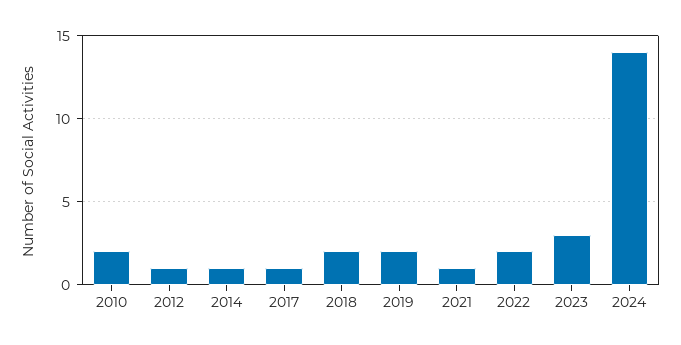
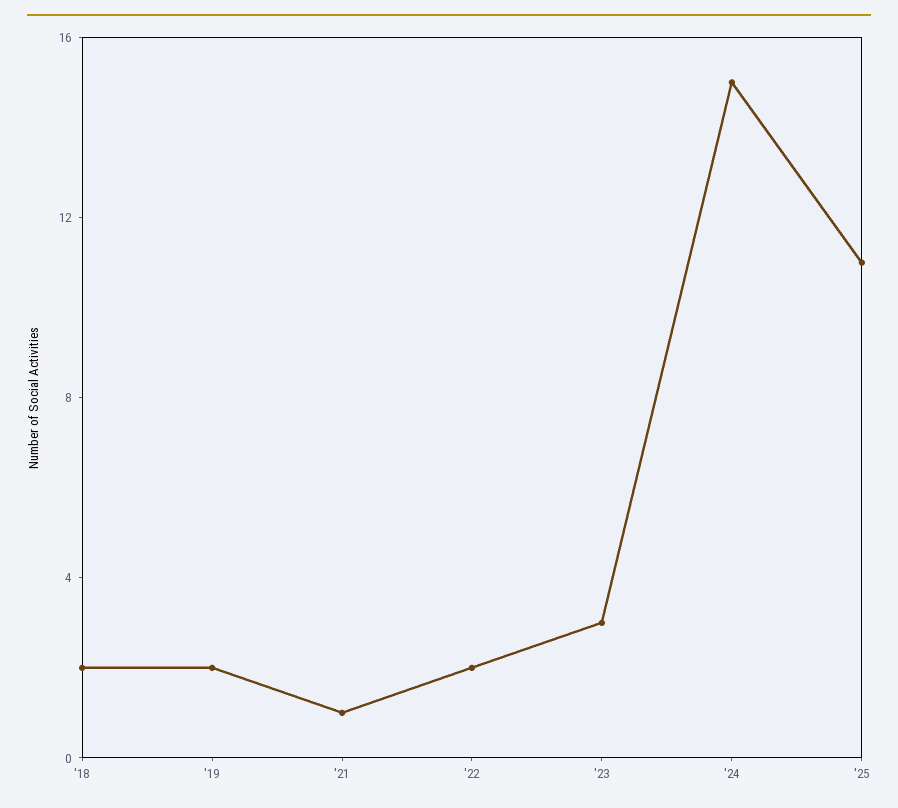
2010: 2 -> none
2012: 1 -> none
2014: 1 -> none
2017: 1 -> none
2024: 14 -> 15
'25: none -> 11

